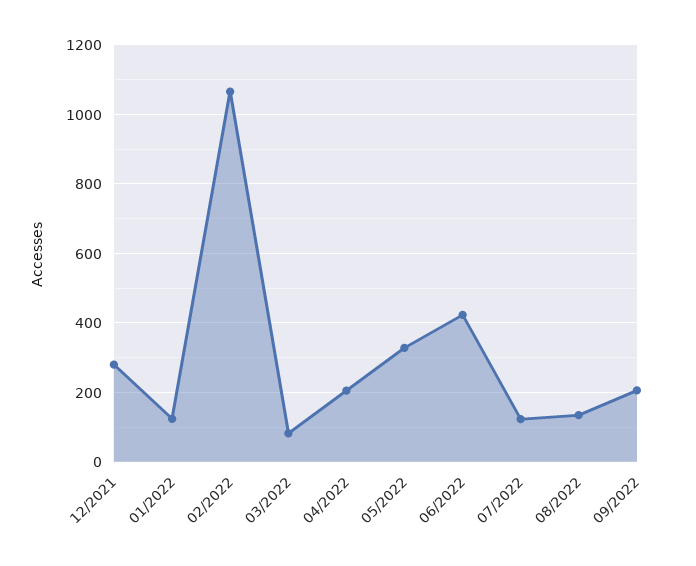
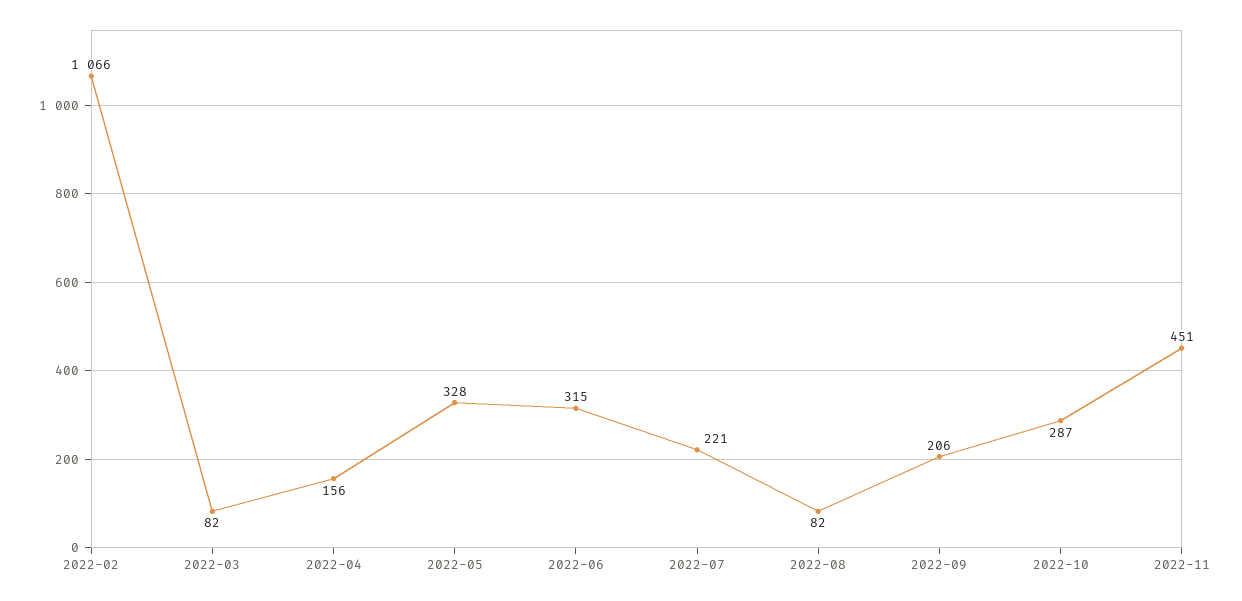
12/2021: 280 -> none
01/2022: 120 -> none
04/2022: 200 -> 156
06/2022: 420 -> 315
07/2022: 120 -> 221
08/2022: 140 -> 82
2022-10: none -> 287
2022-11: none -> 451

